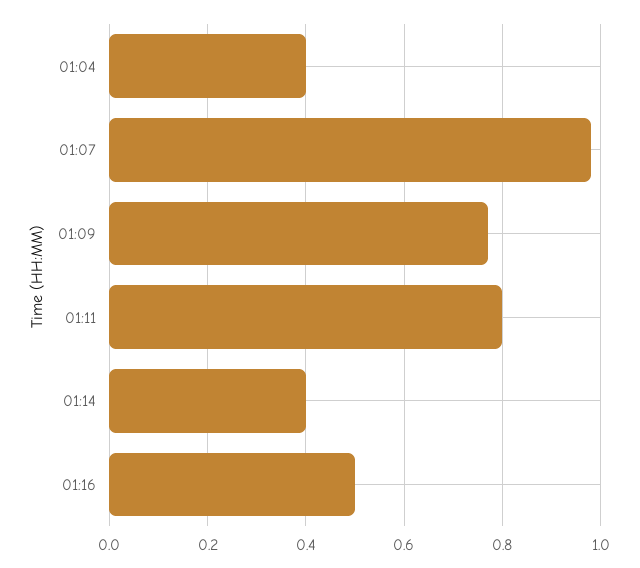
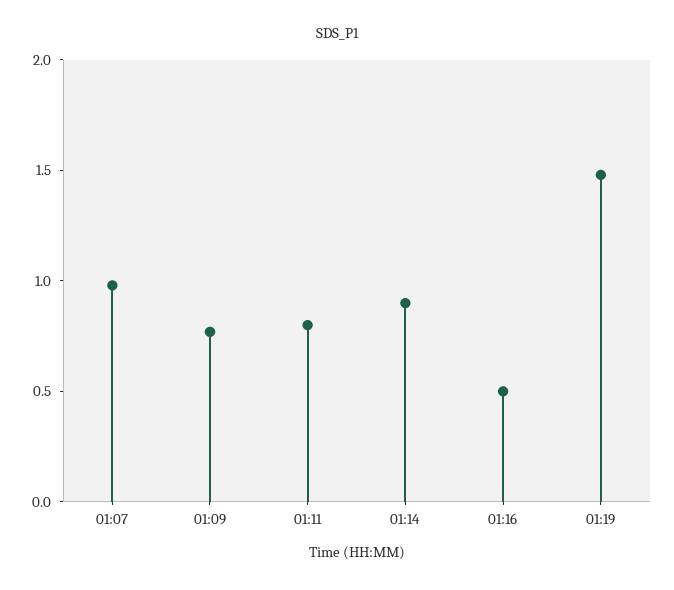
01:04: 0.4 -> none
01:14: 0.4 -> 0.9
01:19: none -> 1.5

